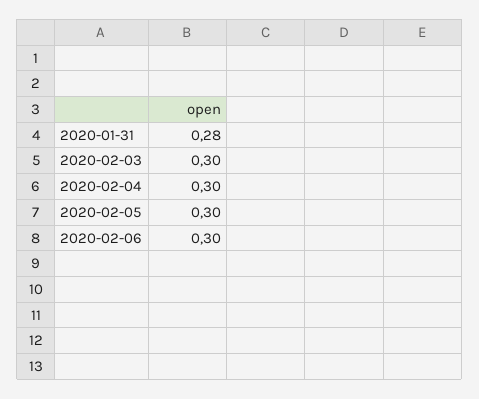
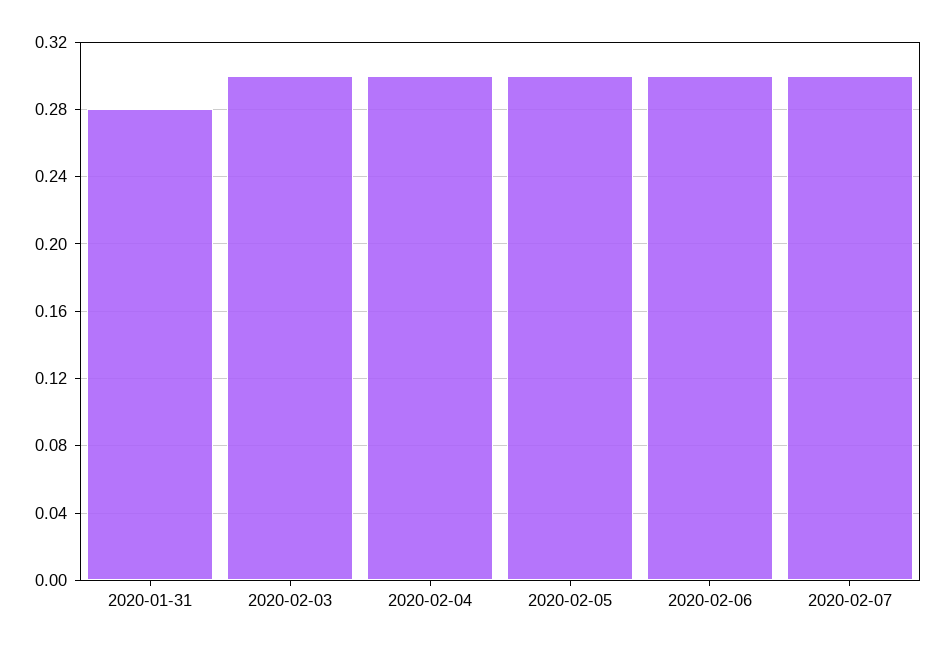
2020-02-07: none -> 0.3

